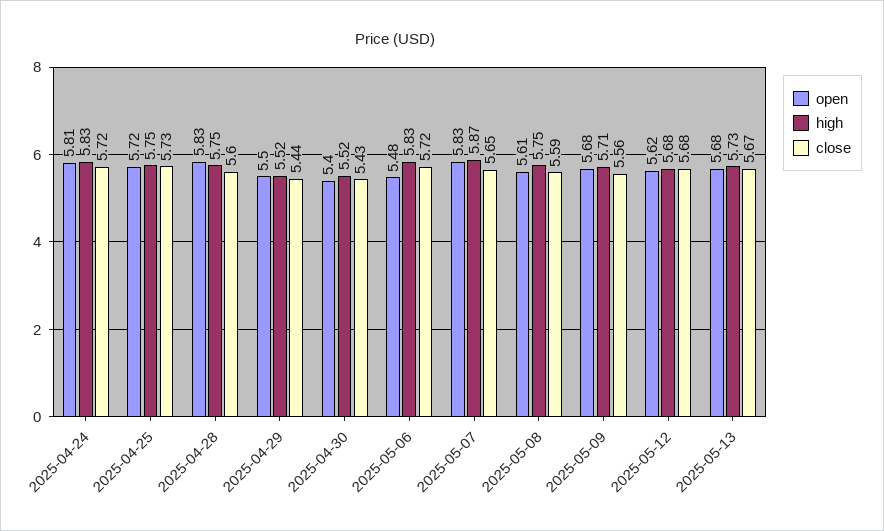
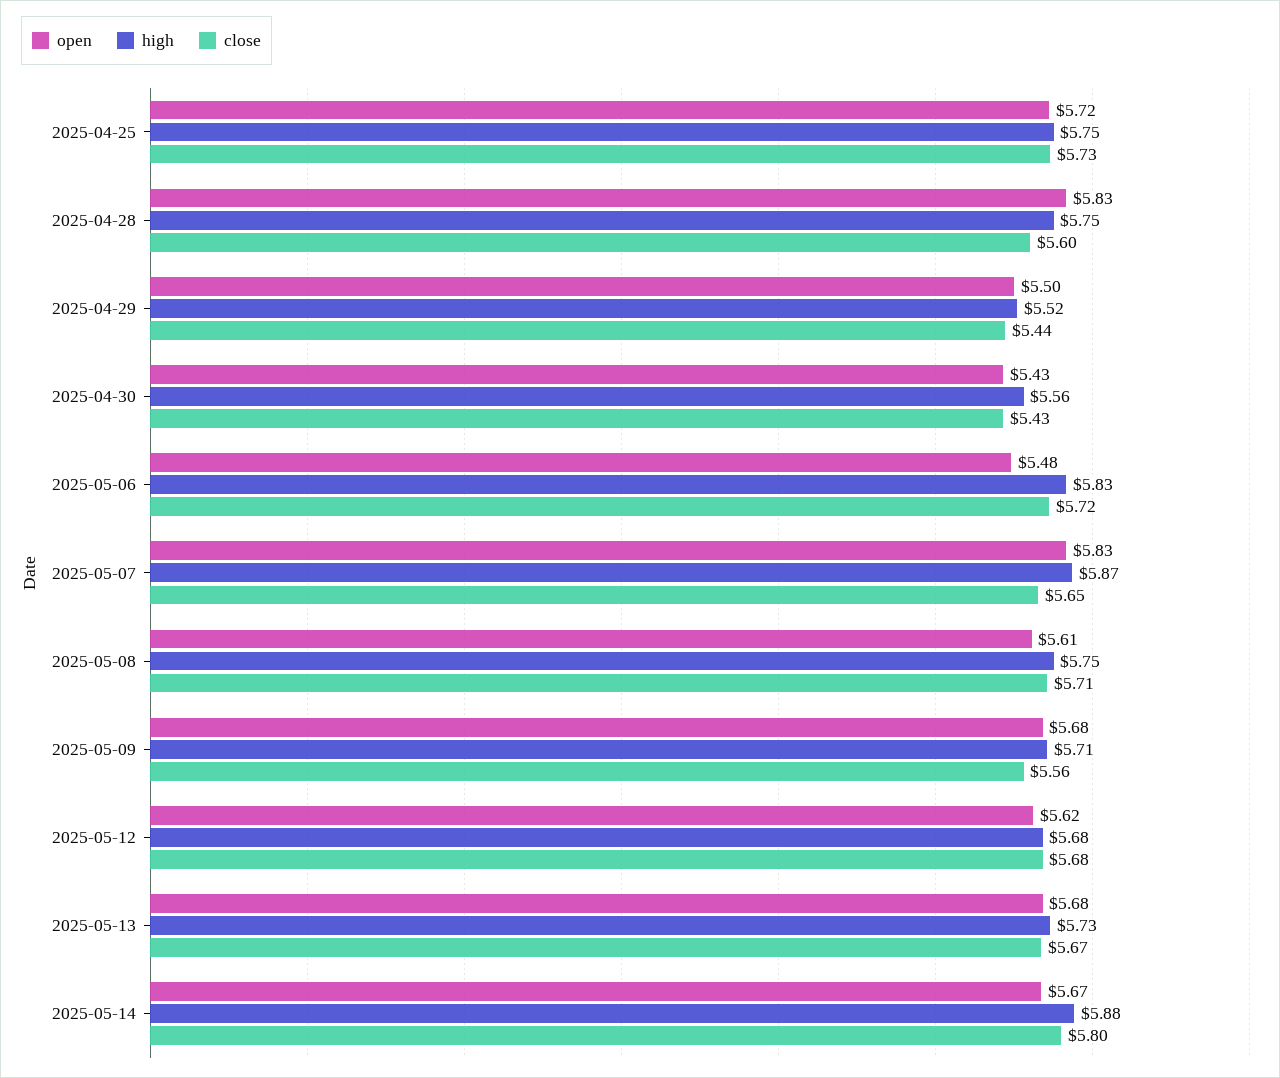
open, 2025-04-24: 5.81 -> none
high, 2025-04-24: 5.83 -> none
close, 2025-04-24: 5.72 -> none
open, 2025-04-30: 5.4 -> 5.43
high, 2025-04-30: 5.52 -> 5.56
close, 2025-05-08: 5.59 -> 5.71
open, 2025-05-14: none -> 5.67
high, 2025-05-14: none -> 5.88
close, 2025-05-14: none -> 5.8

